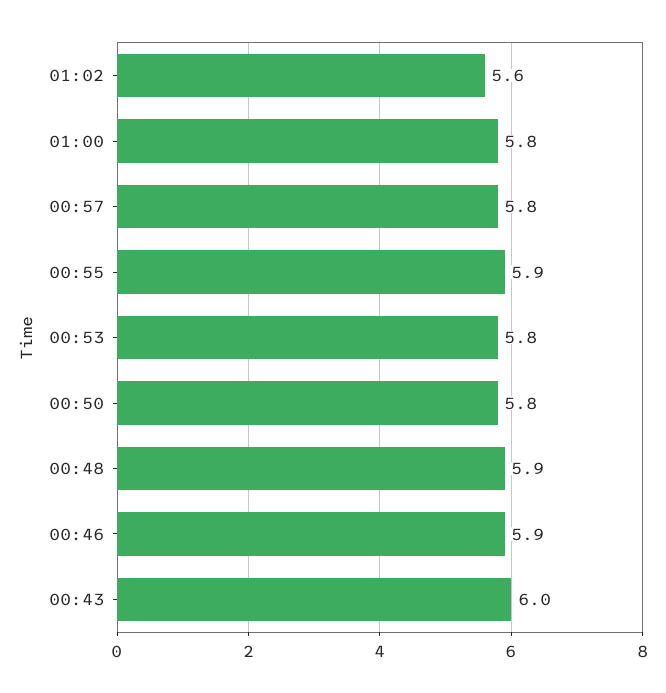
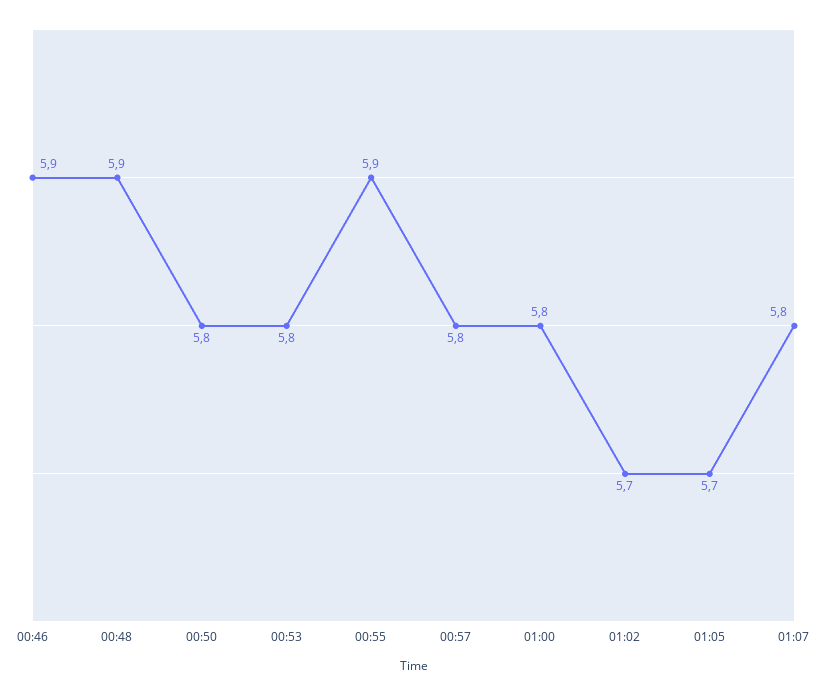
01:02: 5.6 -> 5.7
00:43: 6 -> none
01:05: none -> 5.7
01:07: none -> 5.8

